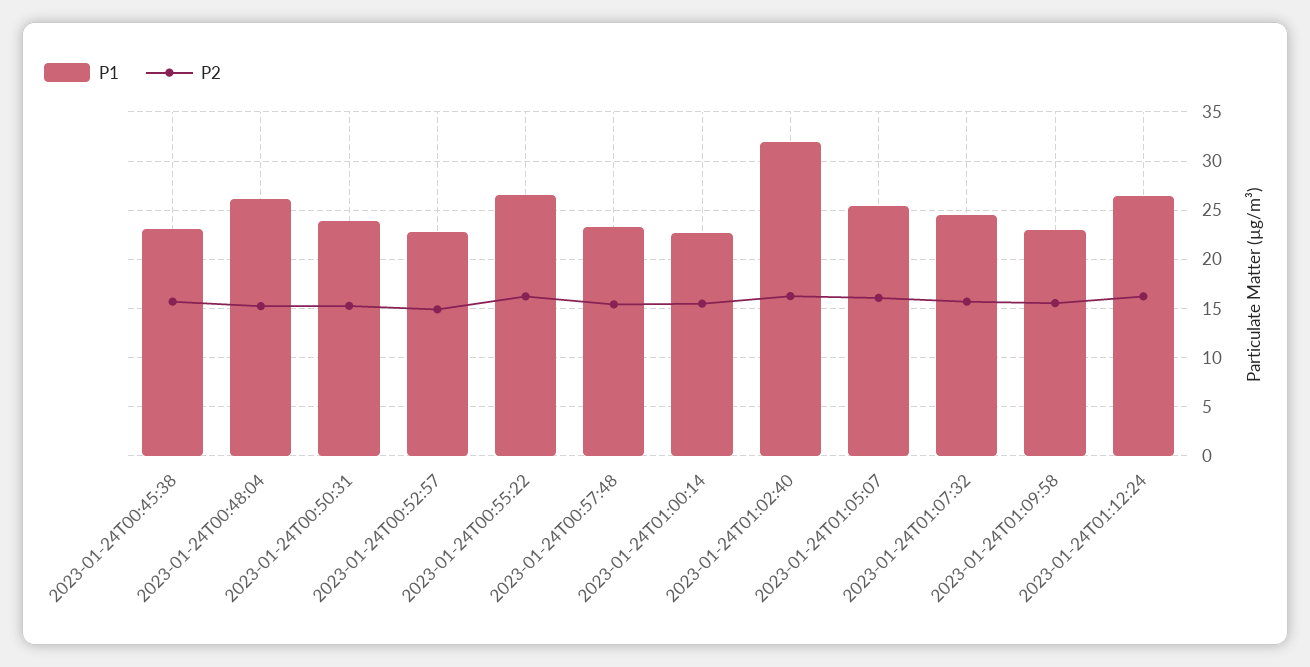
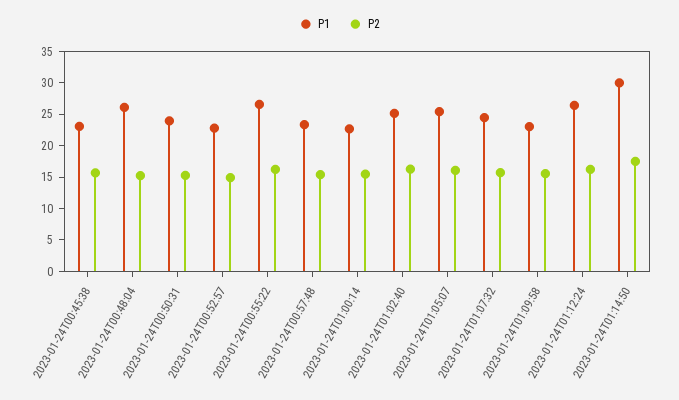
P1, 2023-01-24T01:02:40: 32 -> 25
P1, 2023-01-24T01:14:50: none -> 30
P2, 2023-01-24T01:14:50: none -> 17.5

